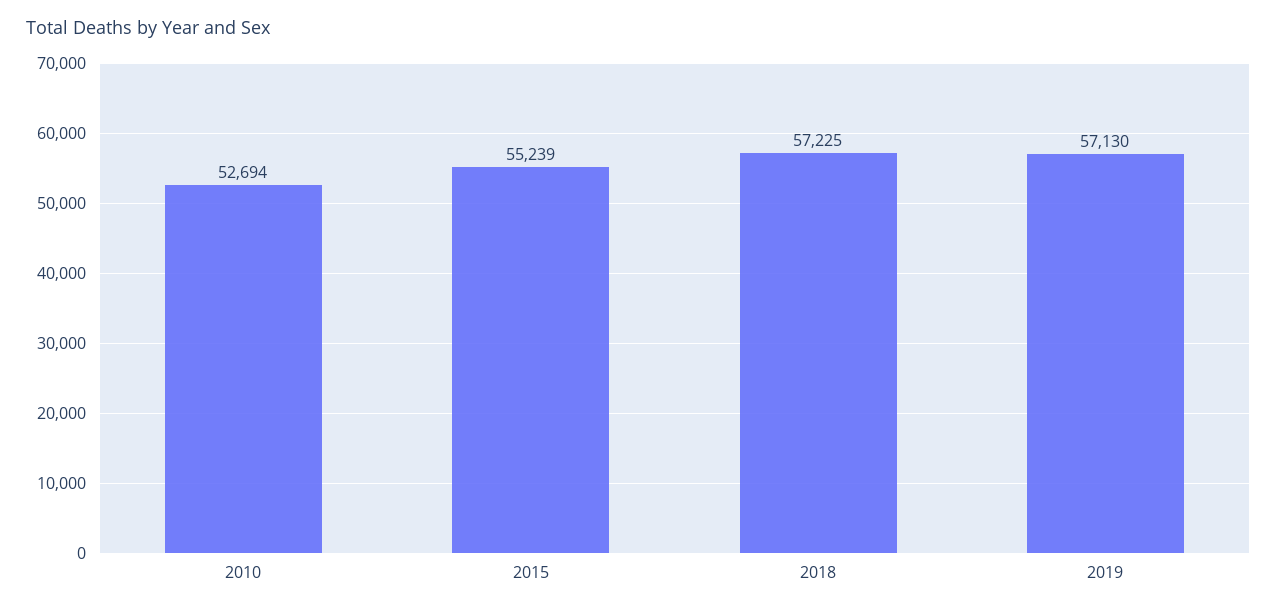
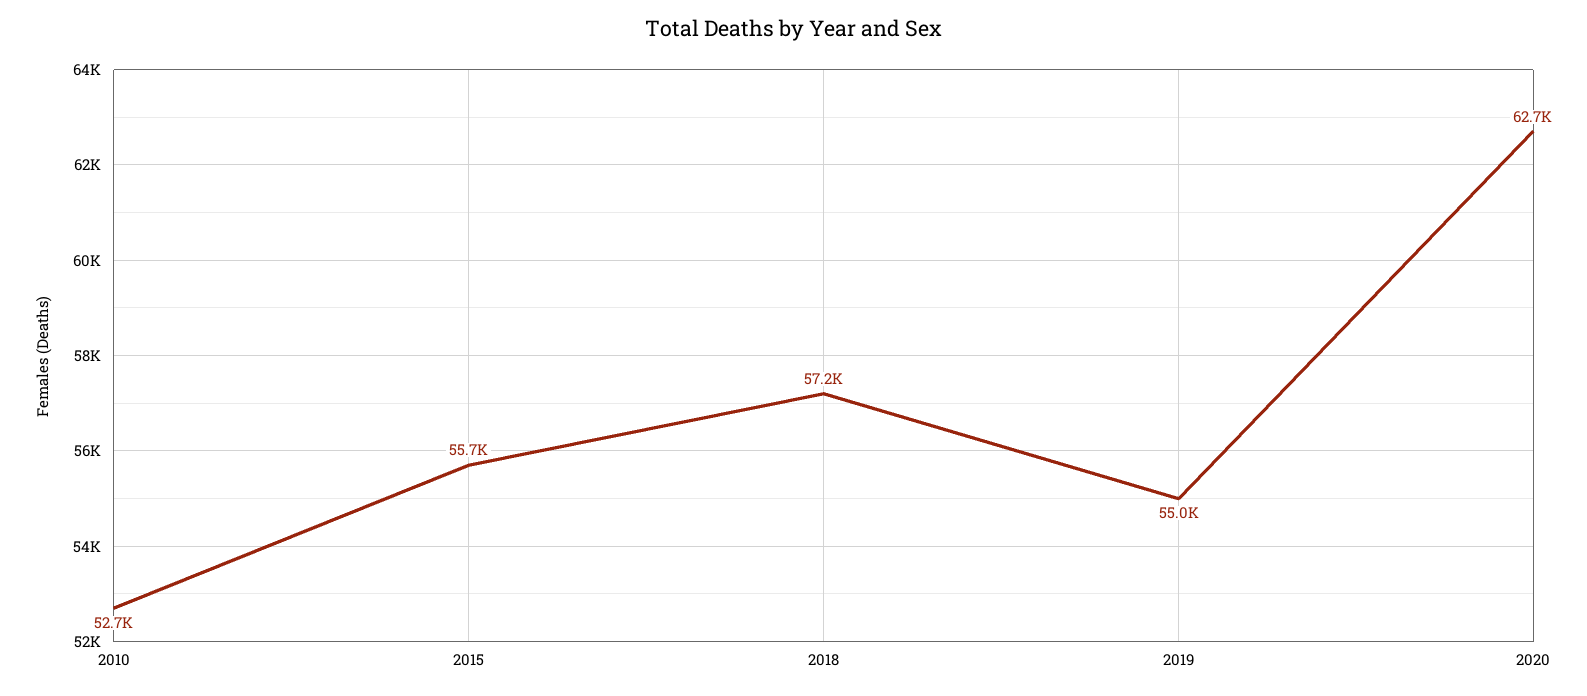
2015: 55239 -> 55700
2019: 57130 -> 55000
2020: none -> 62700

